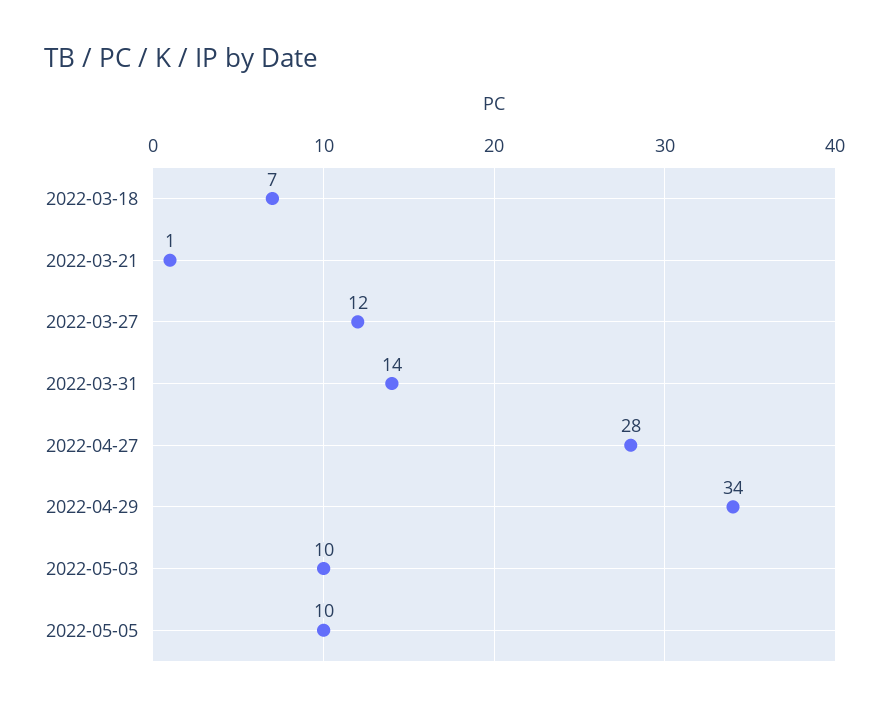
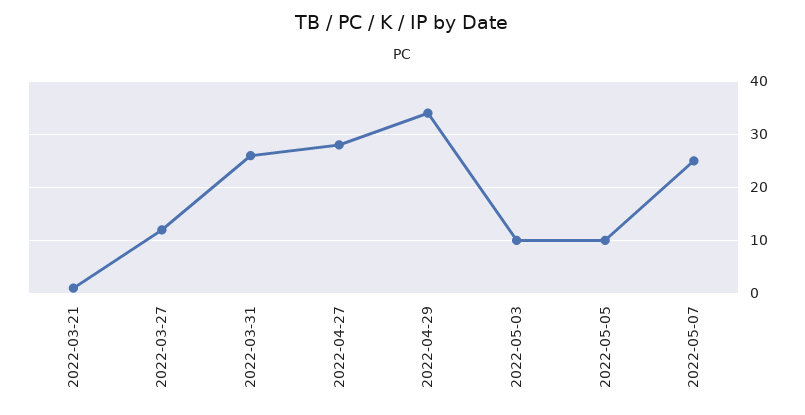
2022-03-18: 7 -> none
2022-03-31: 14 -> 25
2022-05-07: none -> 25

